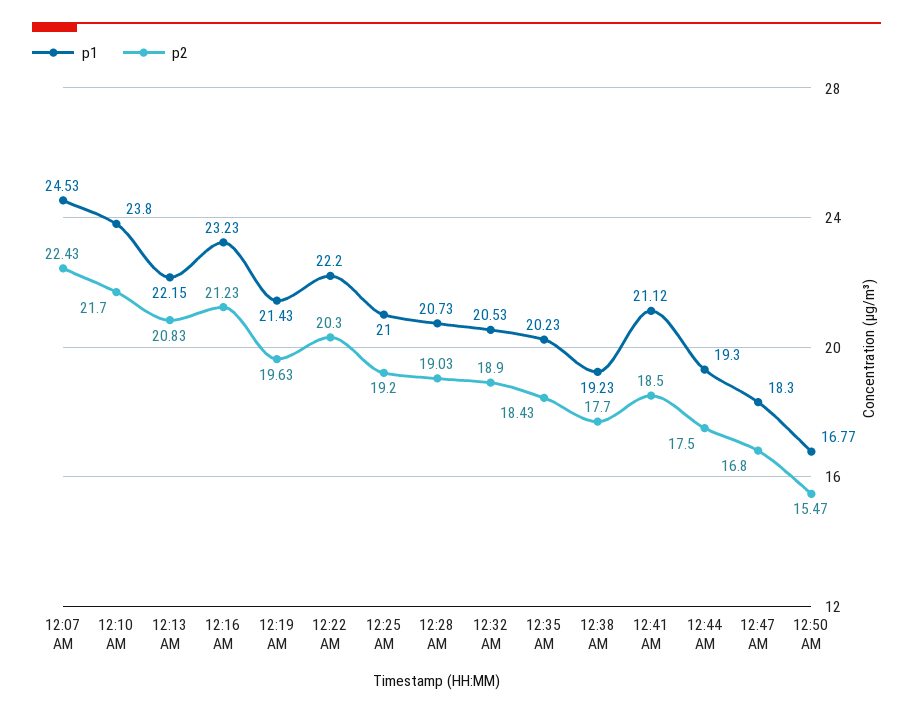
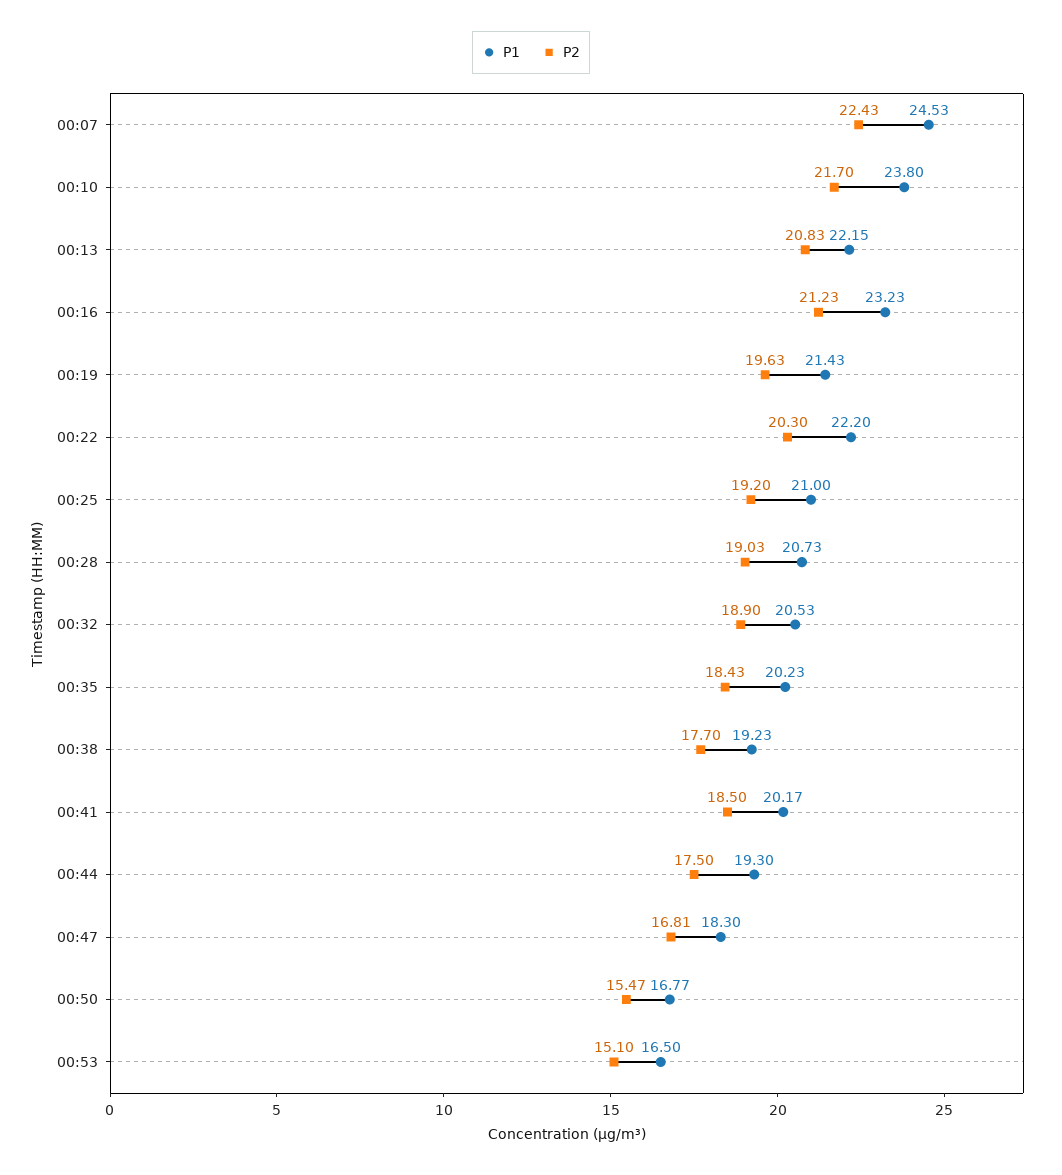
p1, 12:41 AM: 21.12 -> 20.17
p2, 12:47 AM: 16.8 -> 16.81
p1, 00:53: none -> 16.5
p2, 00:53: none -> 15.1

